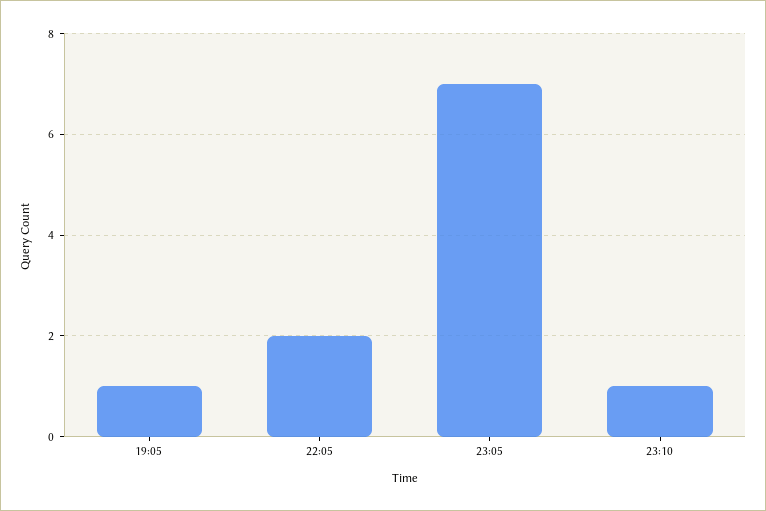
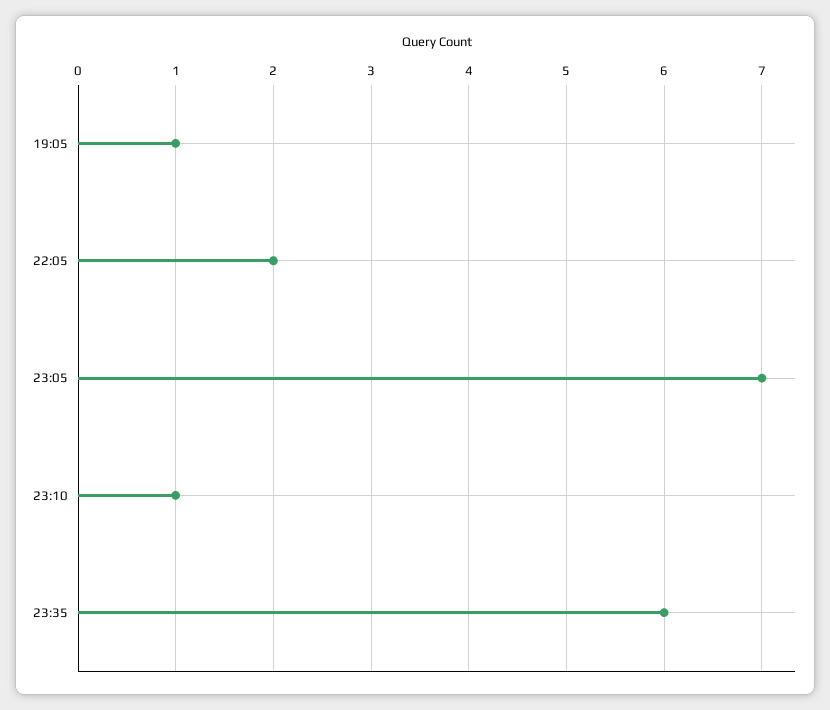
23:35: none -> 6

